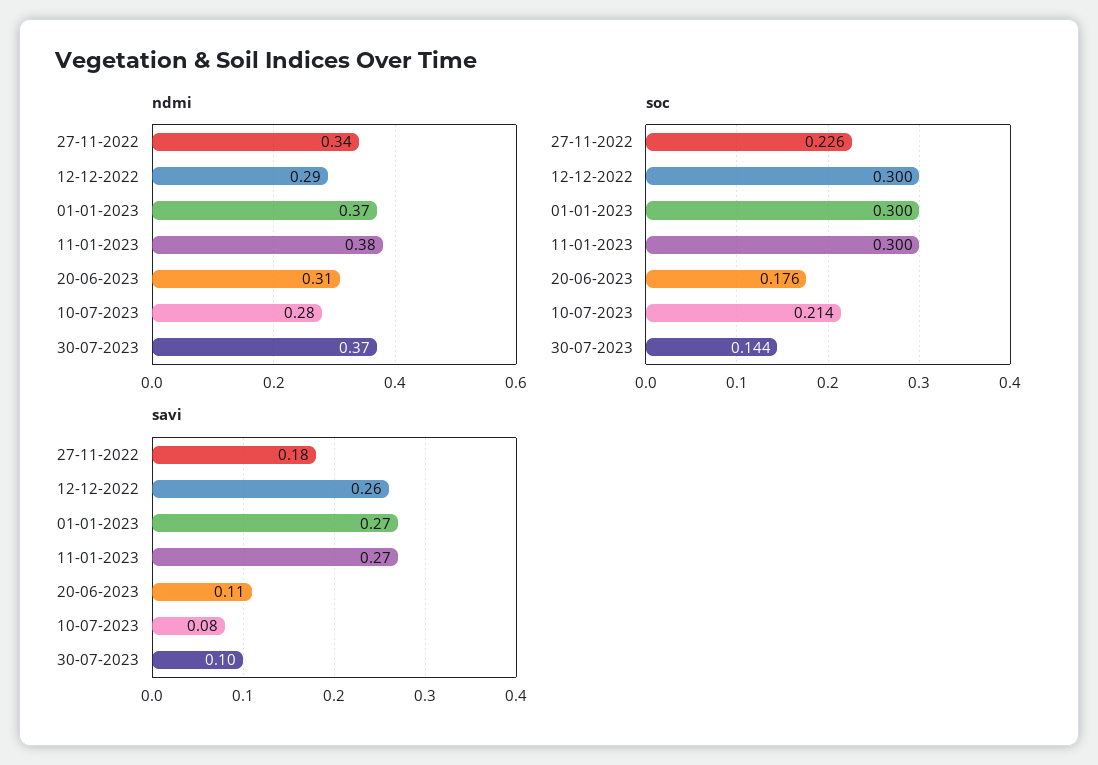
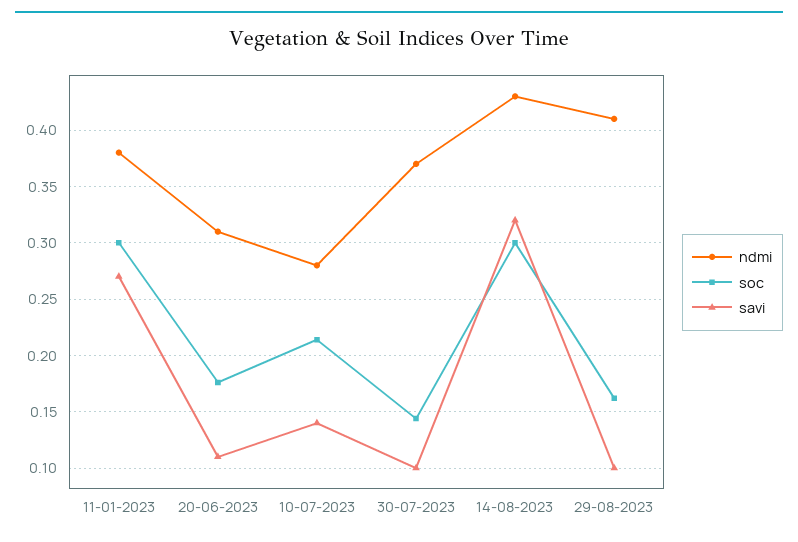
ndmi, 27-11-2022: 0.34 -> none
ndmi, 12-12-2022: 0.29 -> none
ndmi, 01-01-2023: 0.37 -> none
soc, 27-11-2022: 0.226 -> none
soc, 12-12-2022: 0.3 -> none
soc, 01-01-2023: 0.3 -> none
savi, 27-11-2022: 0.18 -> none
savi, 12-12-2022: 0.26 -> none
savi, 01-01-2023: 0.27 -> none
savi, 10-07-2023: 0.08 -> 0.14
ndmi, 14-08-2023: none -> 0.43
soc, 14-08-2023: none -> 0.3
savi, 14-08-2023: none -> 0.32
ndmi, 29-08-2023: none -> 0.41
soc, 29-08-2023: none -> 0.16
savi, 29-08-2023: none -> 0.1

